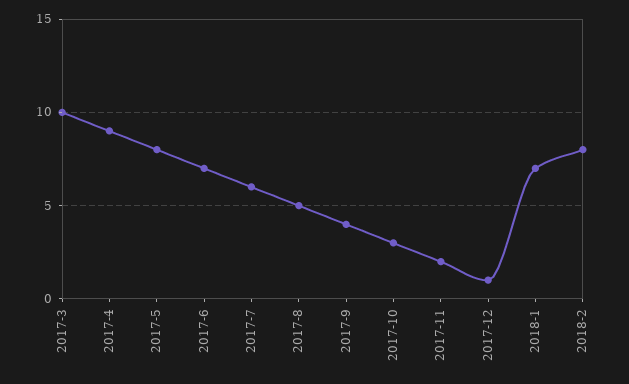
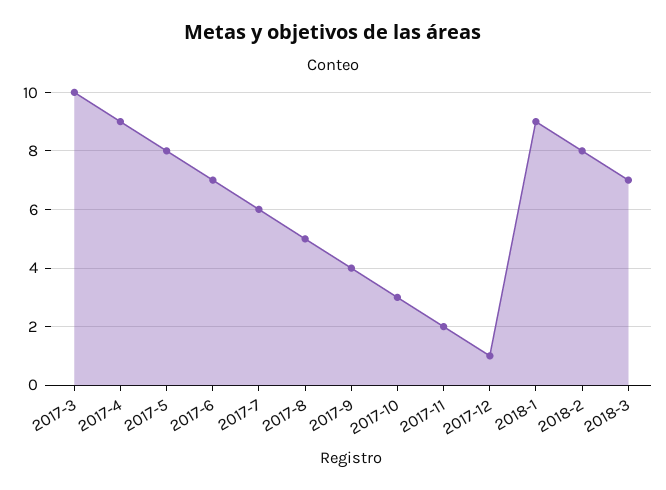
2018-1: 7 -> 9
2018-3: none -> 7

